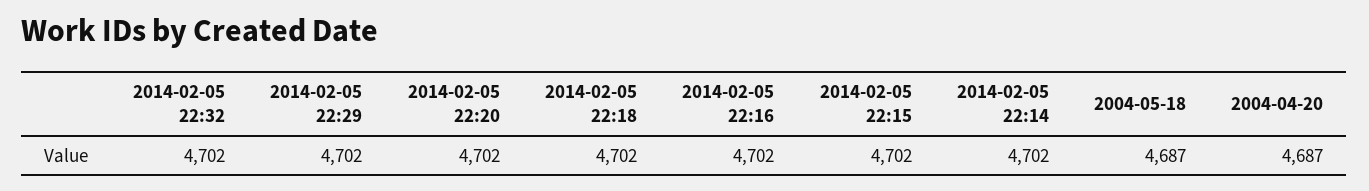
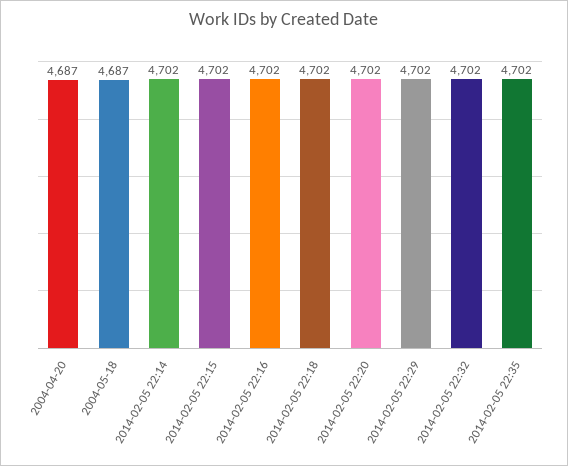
2014-02-05 22:35: none -> 4702

